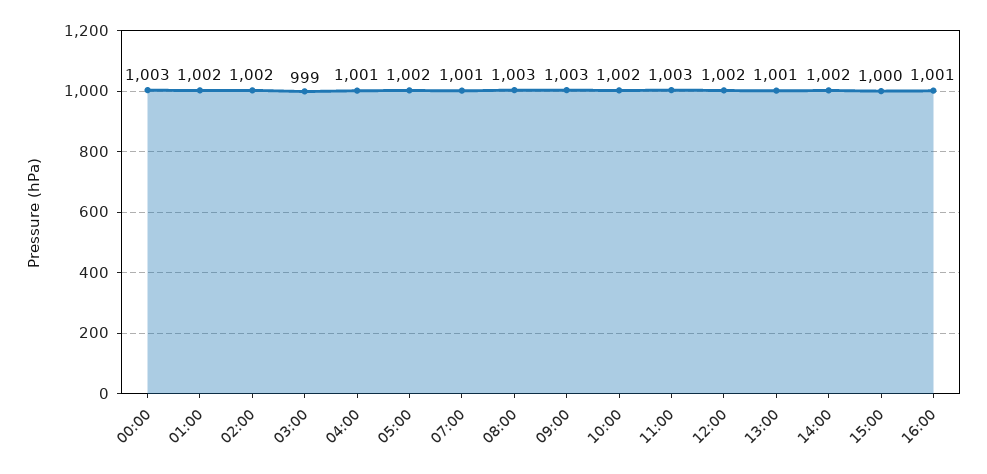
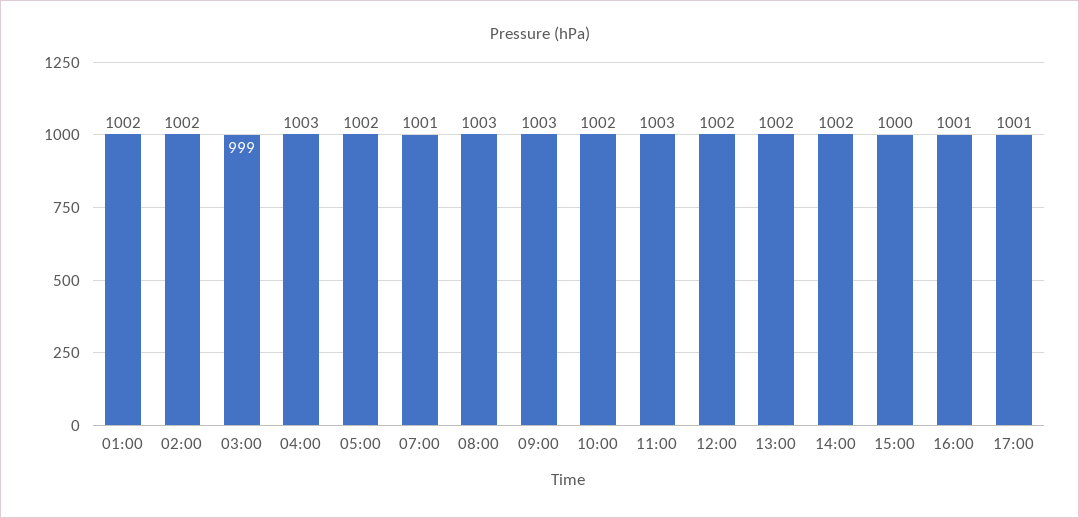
00:00: 1003 -> none
04:00: 1001 -> 1003
13:00: 1001 -> 1002
17:00: none -> 1001

